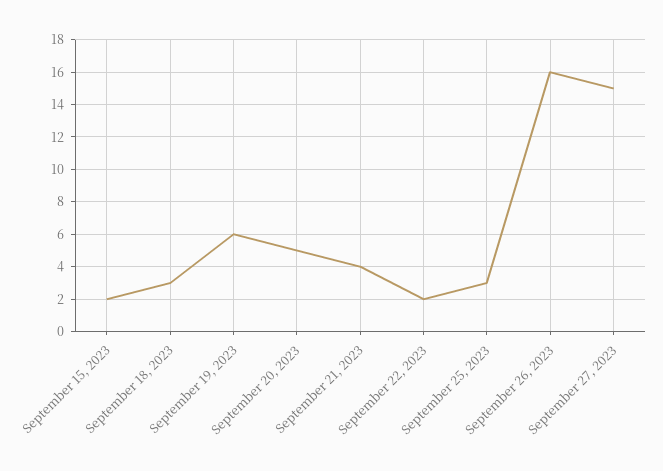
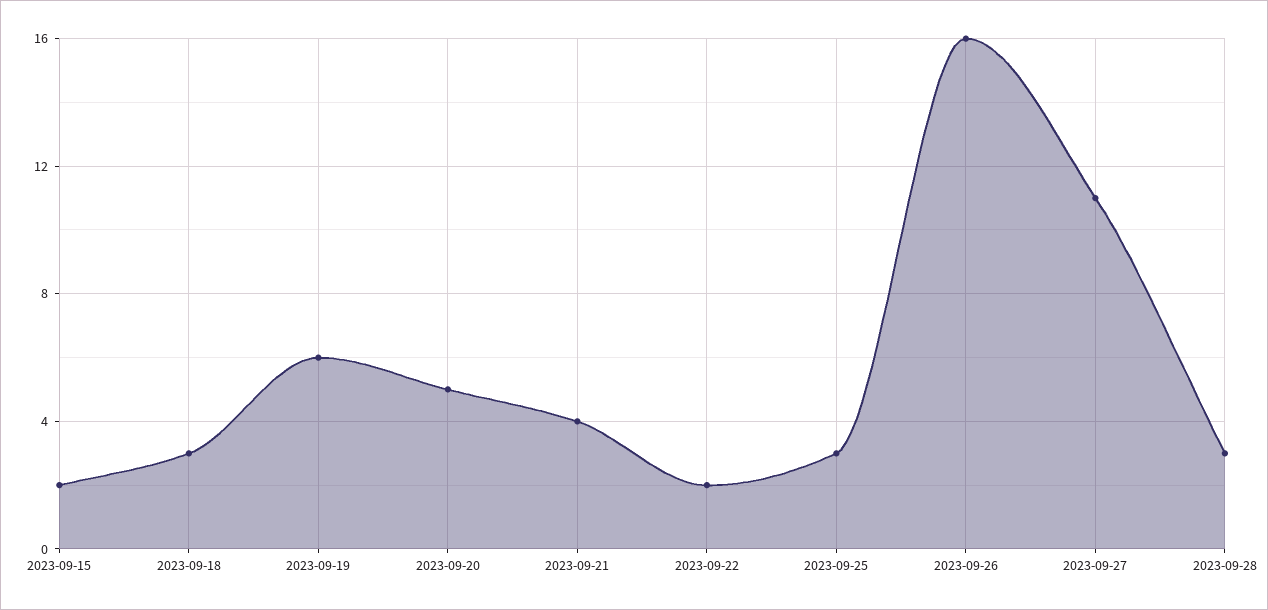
September 27, 2023: 15 -> 11
2023-09-28: none -> 3

